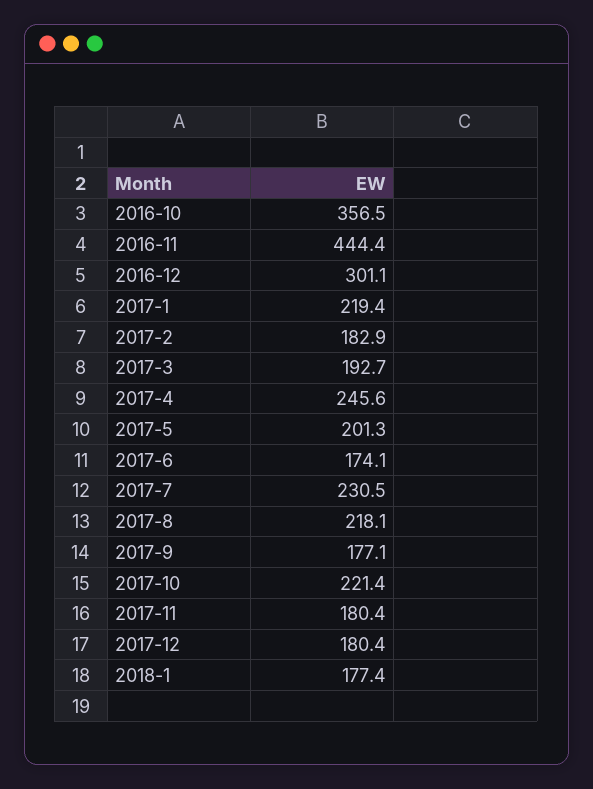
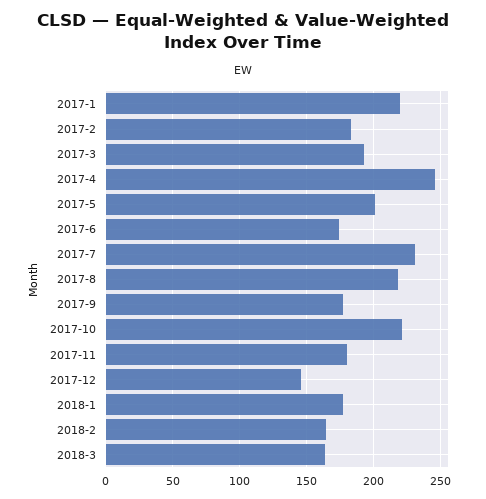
2016-10: 356.5 -> none
2016-11: 444.4 -> none
2016-12: 301.1 -> none
2017-12: 180.4 -> 145
2018-2: none -> 165
2018-3: none -> 165

